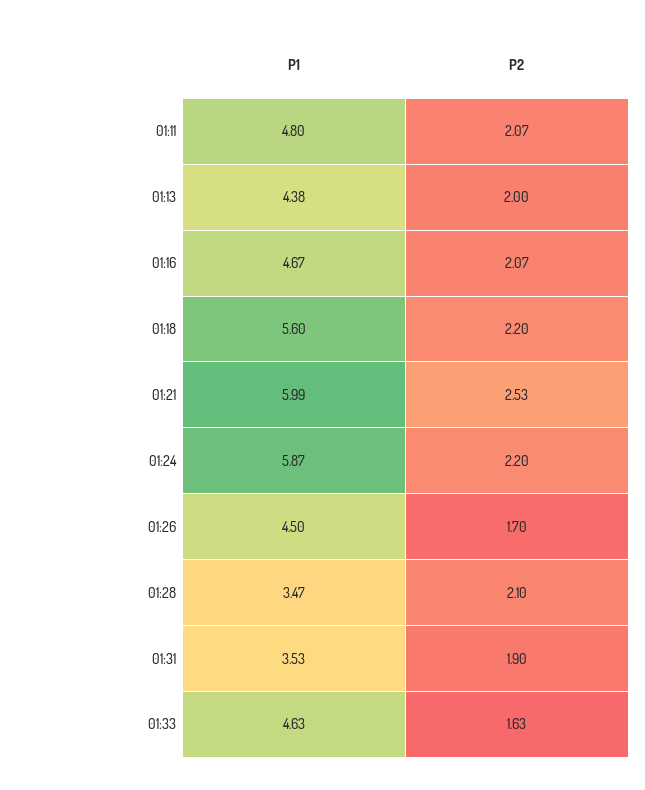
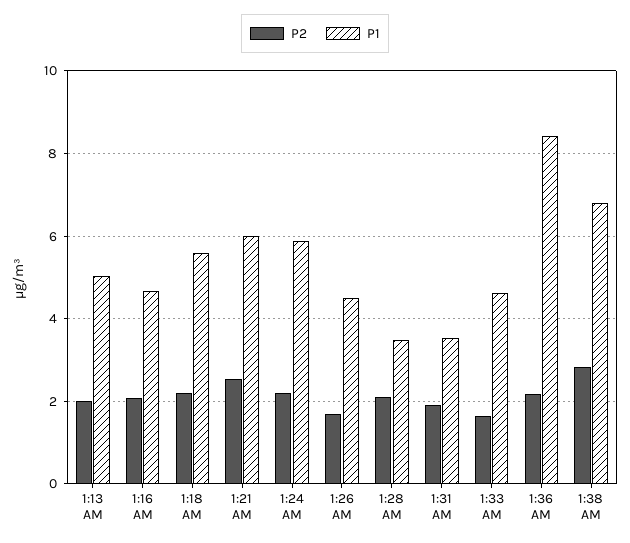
P1, 01:11: 4.8 -> none
P2, 01:11: 2.07 -> none
P1, 01:13: 4.38 -> 5
P2, 1:36 AM: none -> 2.2
P1, 1:36 AM: none -> 8.4
P2, 1:38 AM: none -> 2.8
P1, 1:38 AM: none -> 6.8

